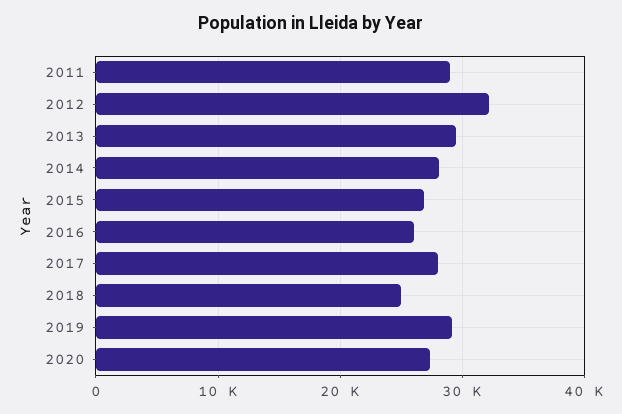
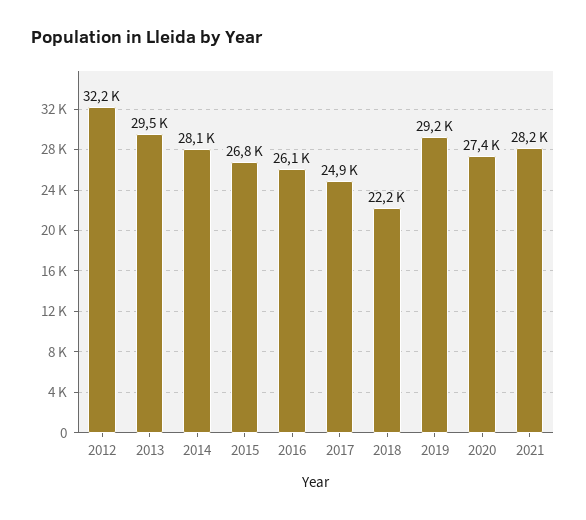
2011: 29000 -> none
2017: 28000 -> 24900
2018: 25000 -> 22200
2021: none -> 28200

